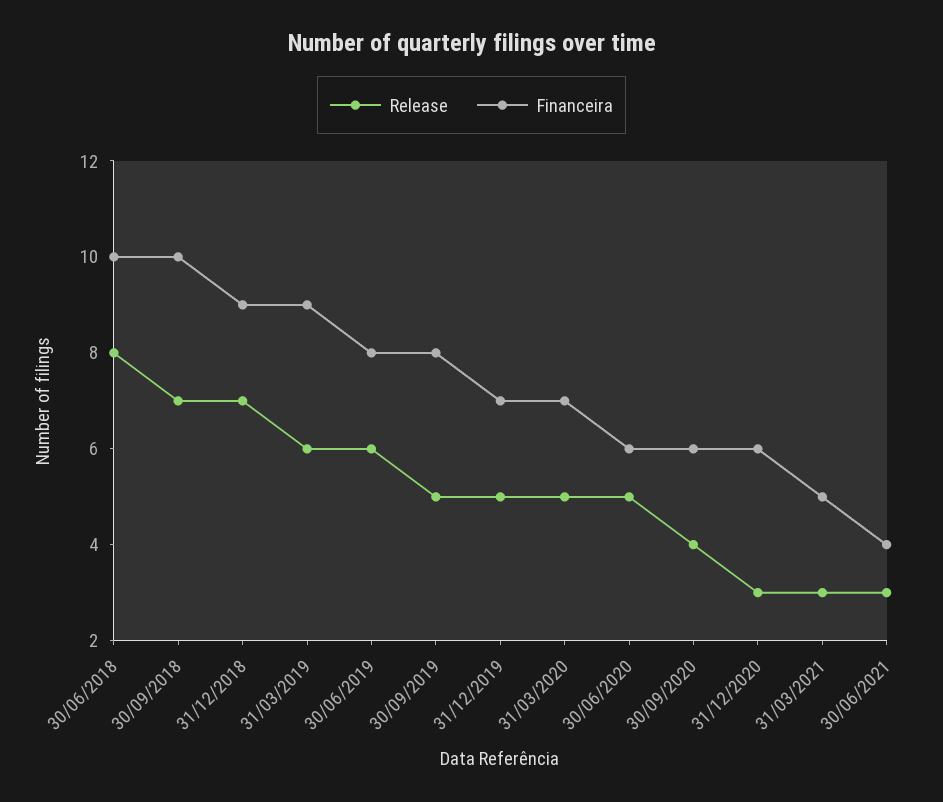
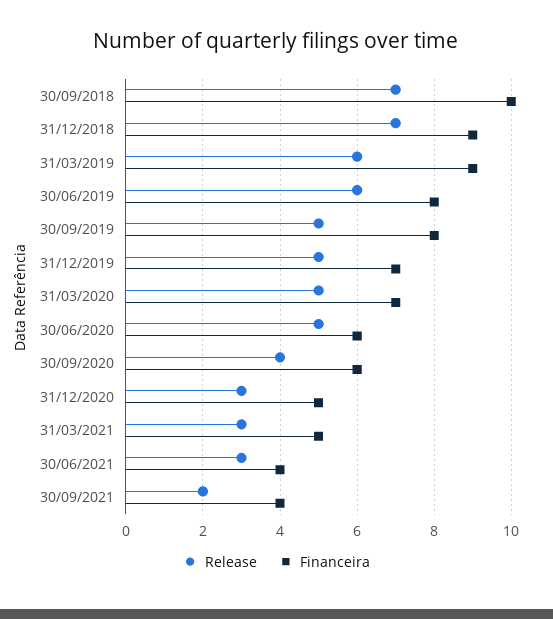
Release, 30/06/2018: 8 -> none
Financeira, 30/06/2018: 10 -> none
Financeira, 31/12/2020: 6 -> 5
Release, 30/09/2021: none -> 2
Financeira, 30/09/2021: none -> 4

